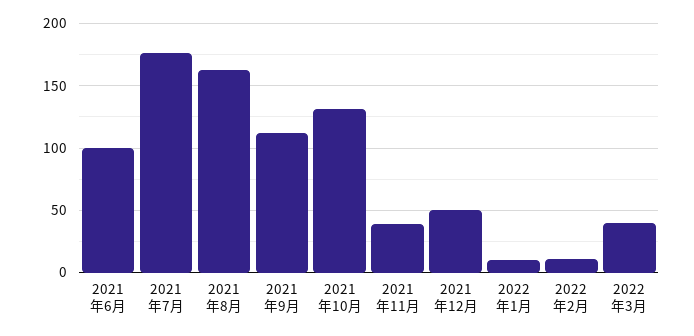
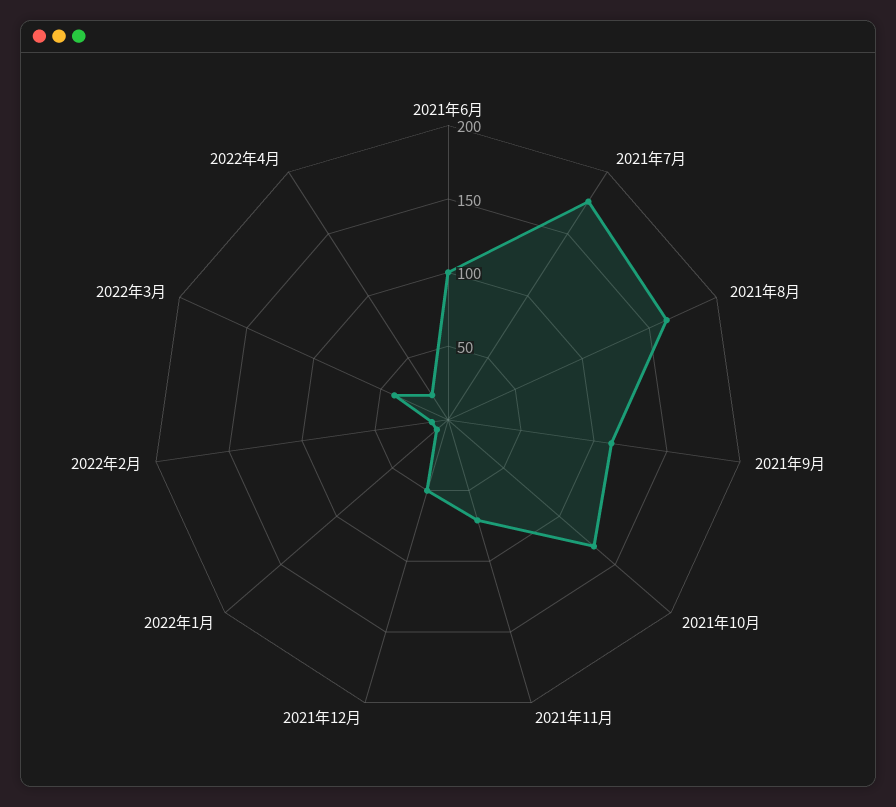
2021年11月: 40 -> 70
2022年4月: none -> 20

